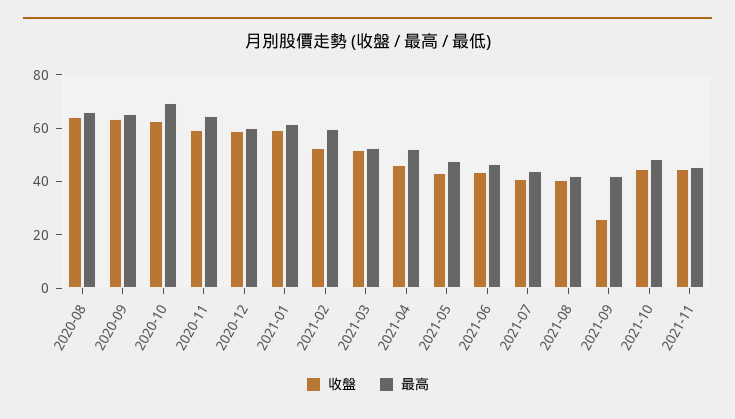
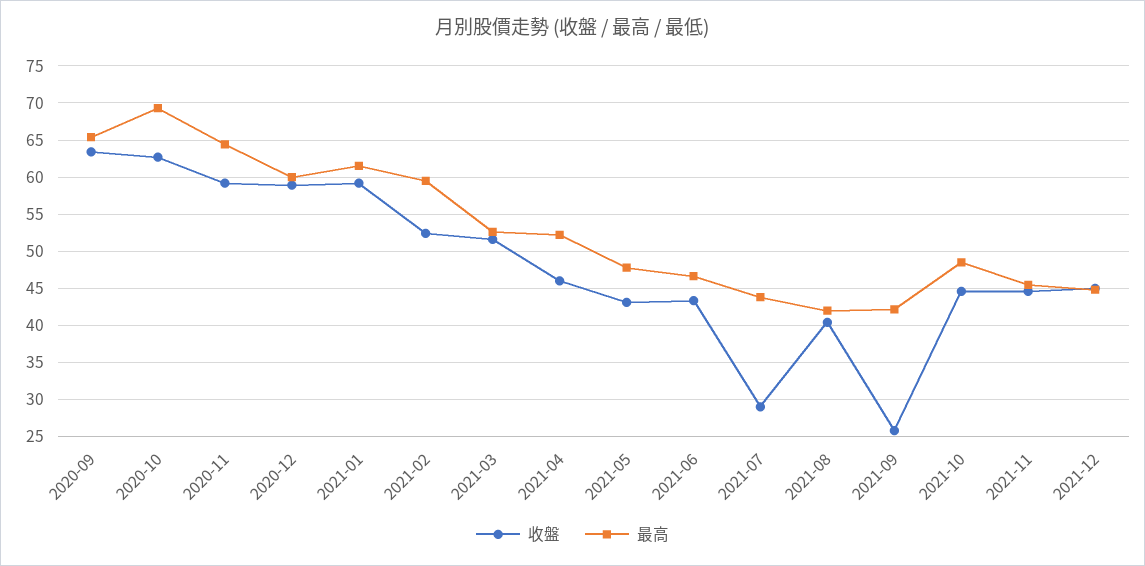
收盤, 2020-08: 65 -> none
最高, 2020-08: 65 -> none
收盤, 2021-07: 40 -> 29
收盤, 2021-12: none -> 45
最高, 2021-12: none -> 45

